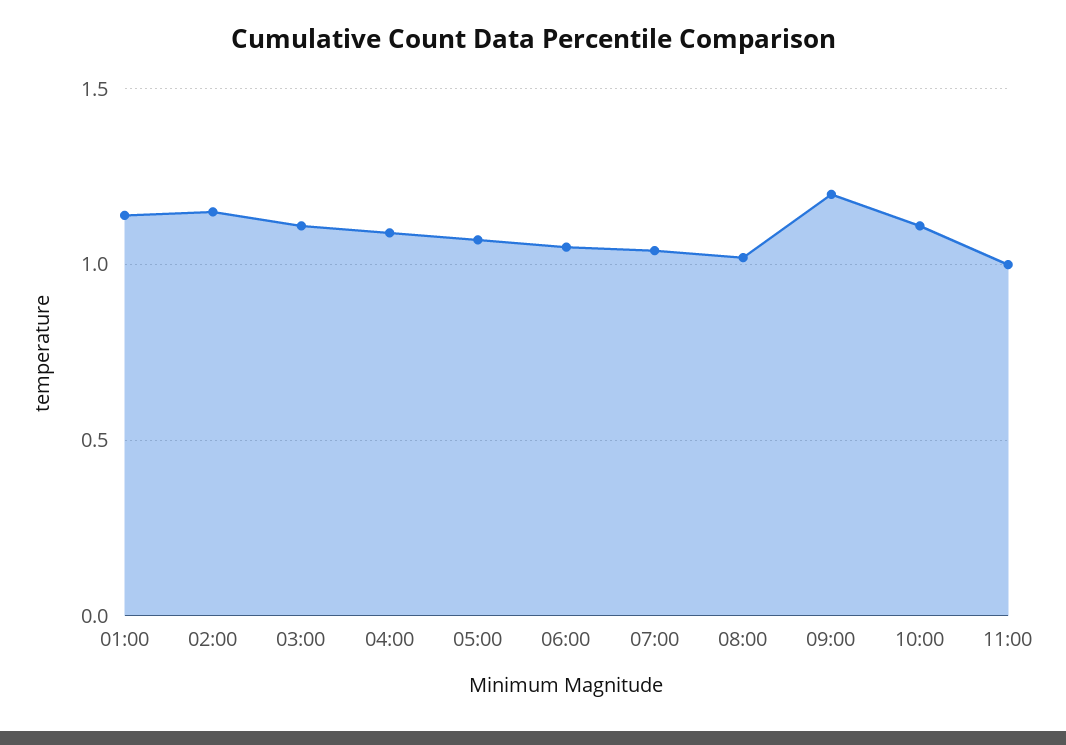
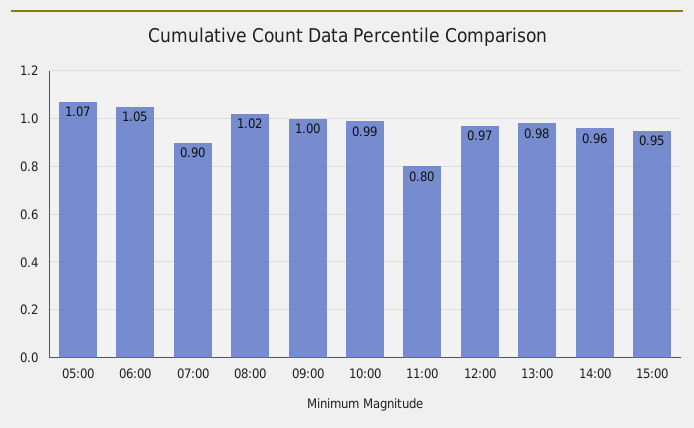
01:00: 1.15 -> none
02:00: 1.15 -> none
03:00: 1.1 -> none
04:00: 1.1 -> none
07:00: 1.05 -> 0.9
09:00: 1.2 -> 1
10:00: 1.1 -> 0.99
11:00: 1 -> 0.8
12:00: none -> 0.97
13:00: none -> 0.98
14:00: none -> 0.96
15:00: none -> 0.95

